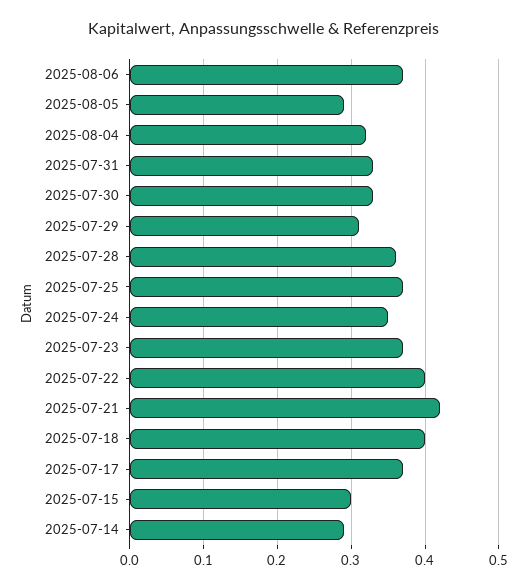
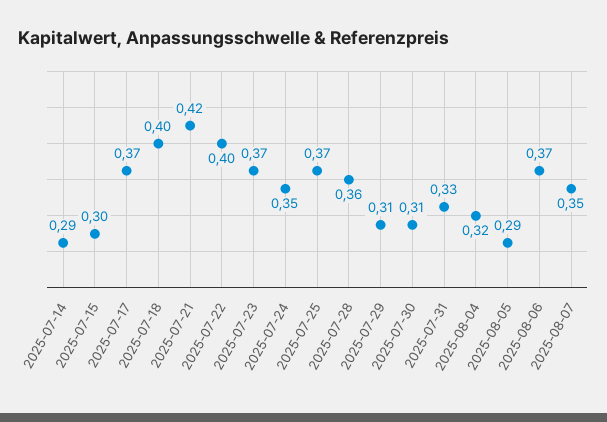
2025-07-30: 0.33 -> 0.31
2025-08-07: none -> 0.35

